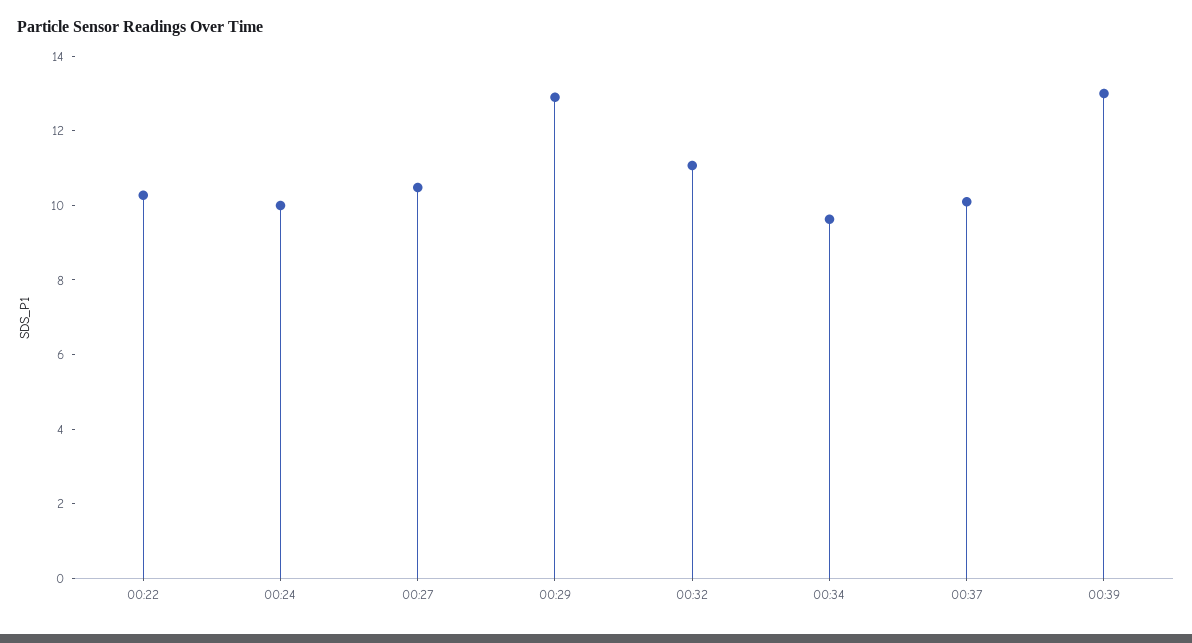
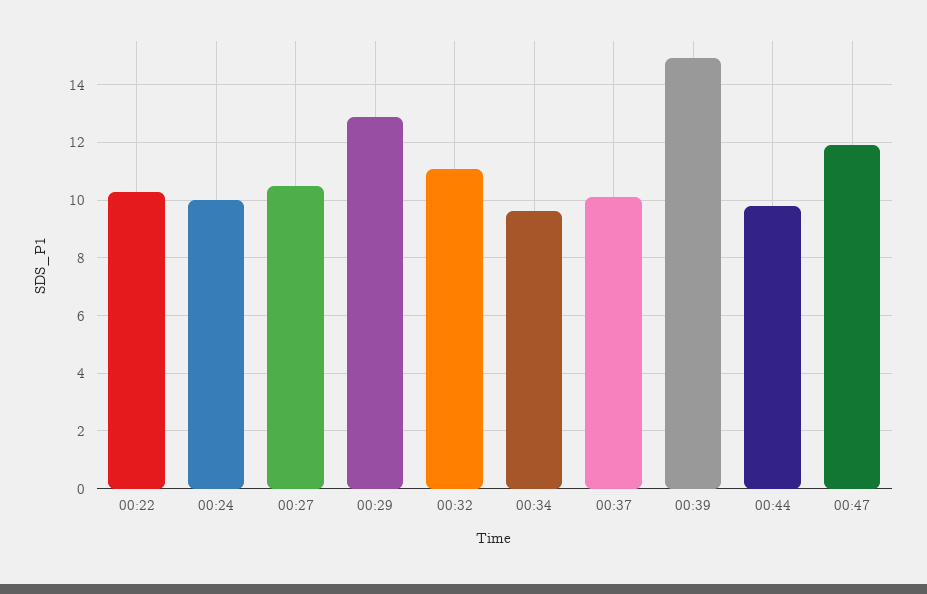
00:39: 13 -> 15
00:44: none -> 9.75
00:47: none -> 12

